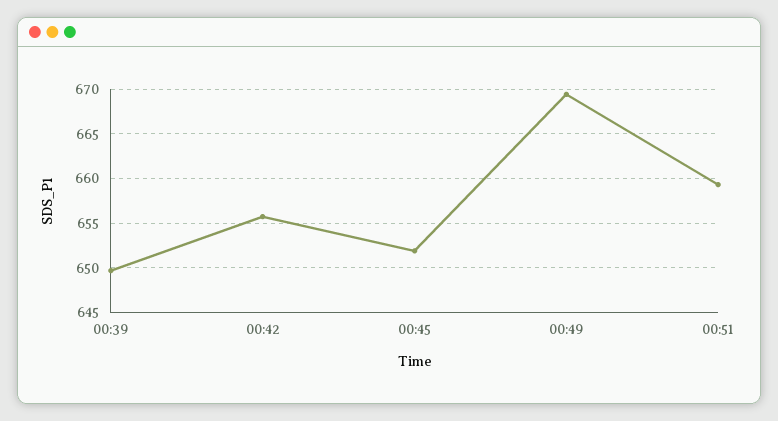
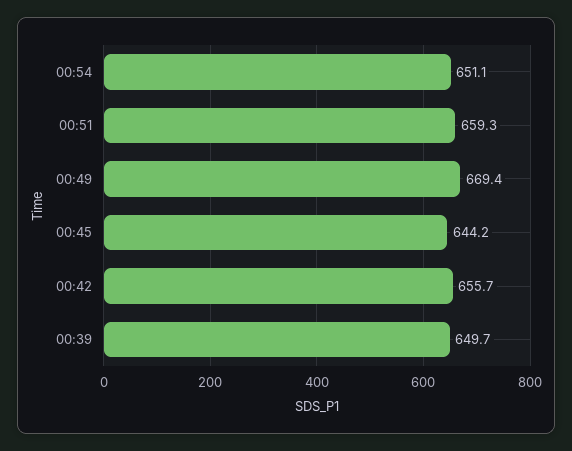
00:45: 652 -> 644.2
00:54: none -> 651.1

